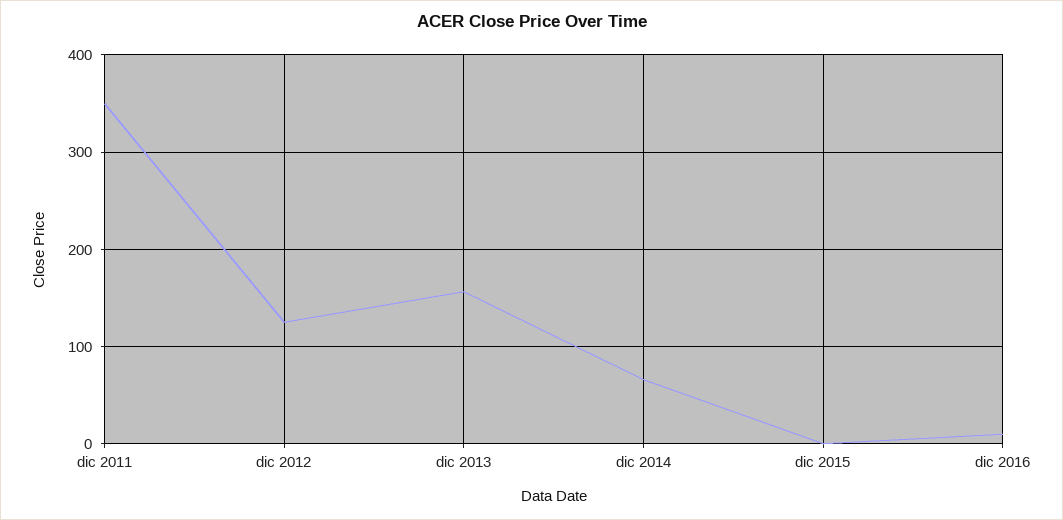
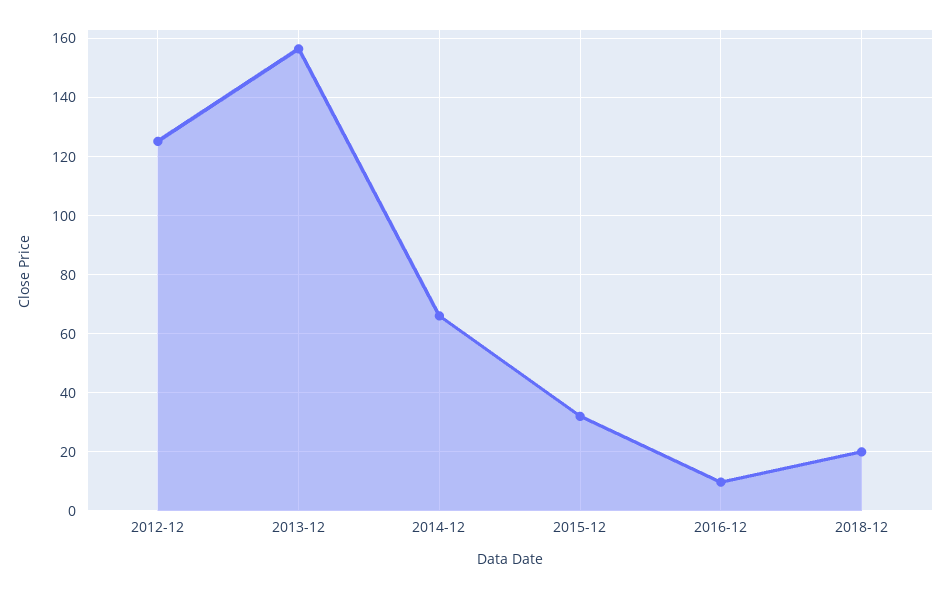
dic 2011: 350 -> none
dic 2015: 0 -> 32.5
2018-12: none -> 20

